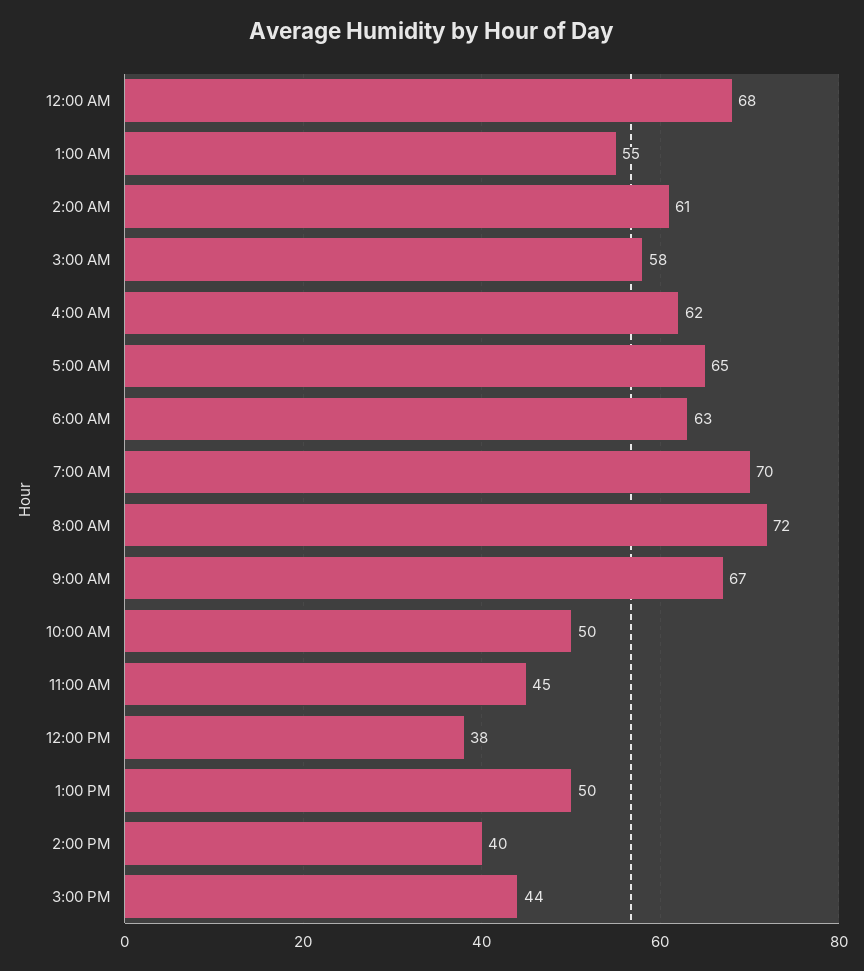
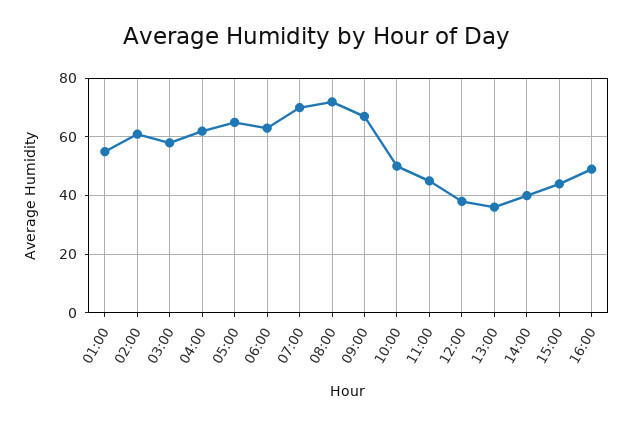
12:00 AM: 68 -> none
1:00 PM: 50 -> 35
16:00: none -> 50

